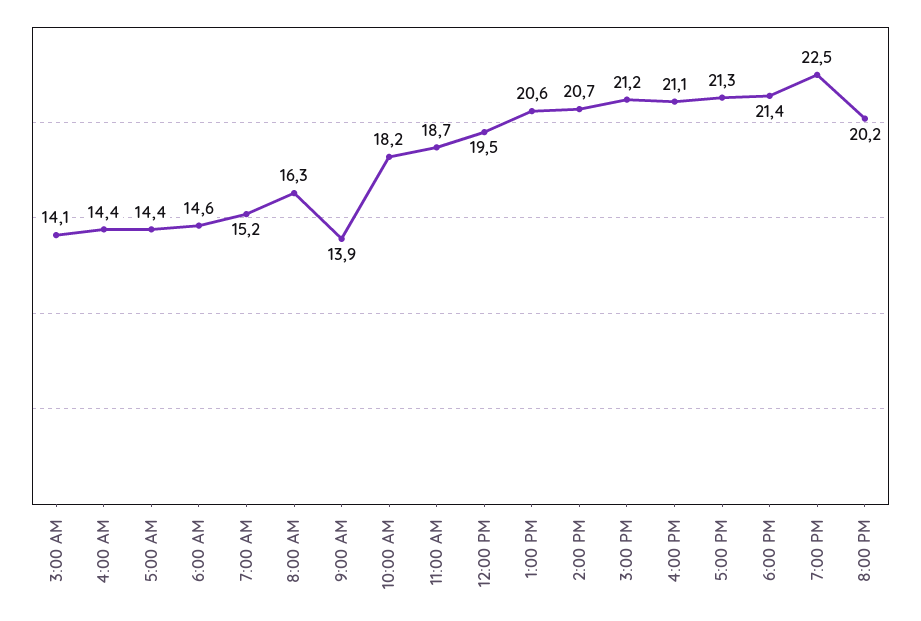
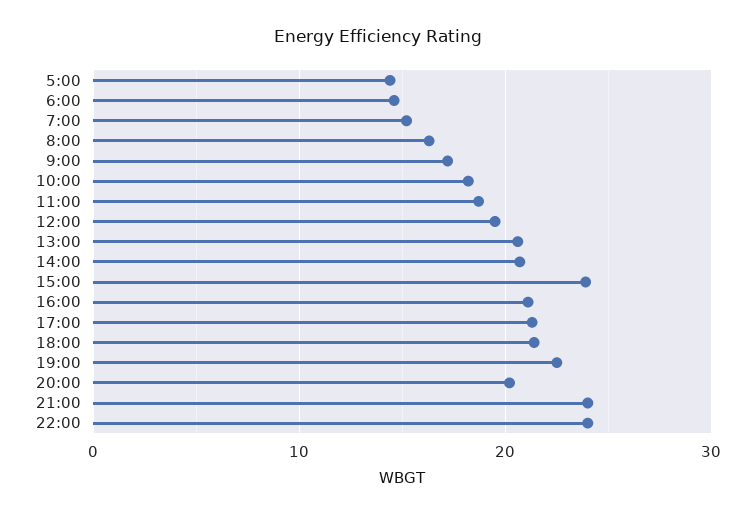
3:00 AM: 14.1 -> none
4:00 AM: 14.4 -> none
9:00 AM: 13.9 -> 17
3:00 PM: 21.2 -> 24
21:00: none -> 24
22:00: none -> 24

